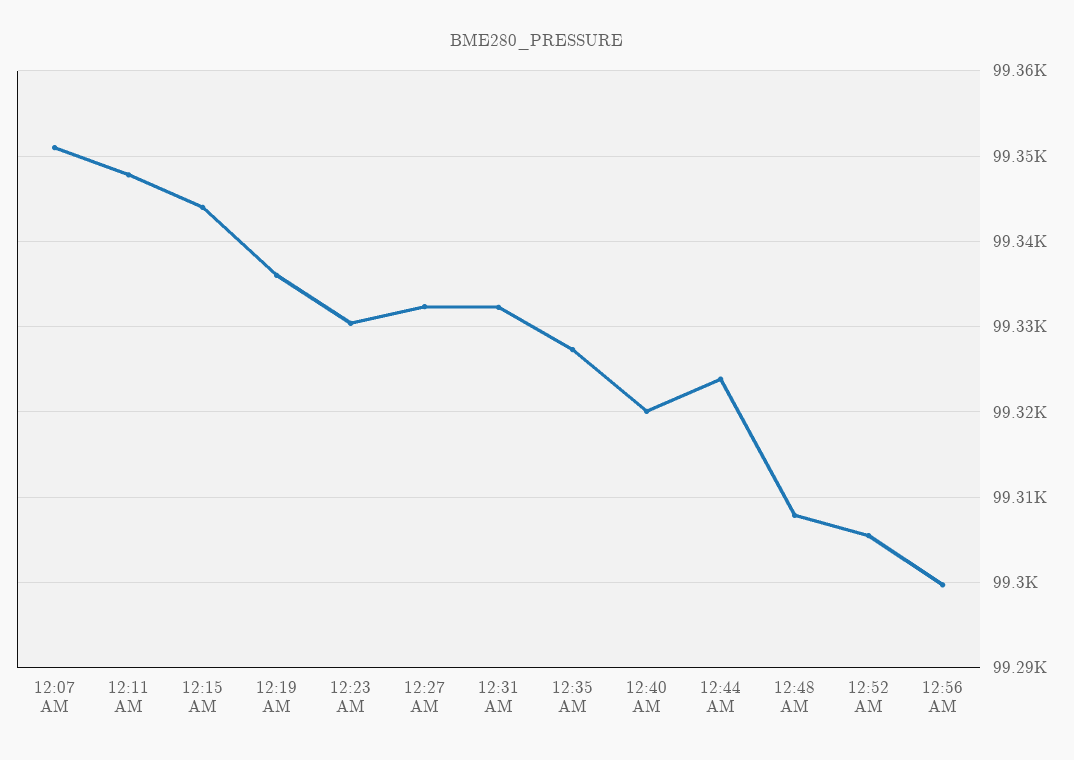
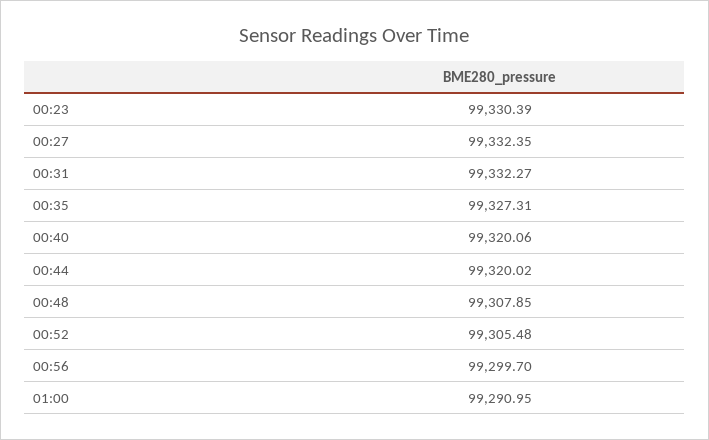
12:07 AM: 99351 -> none
12:11 AM: 99348 -> none
12:15 AM: 99344 -> none
12:19 AM: 99336 -> none
12:44 AM: 99324 -> 99320.02
01:00: none -> 99290.95

